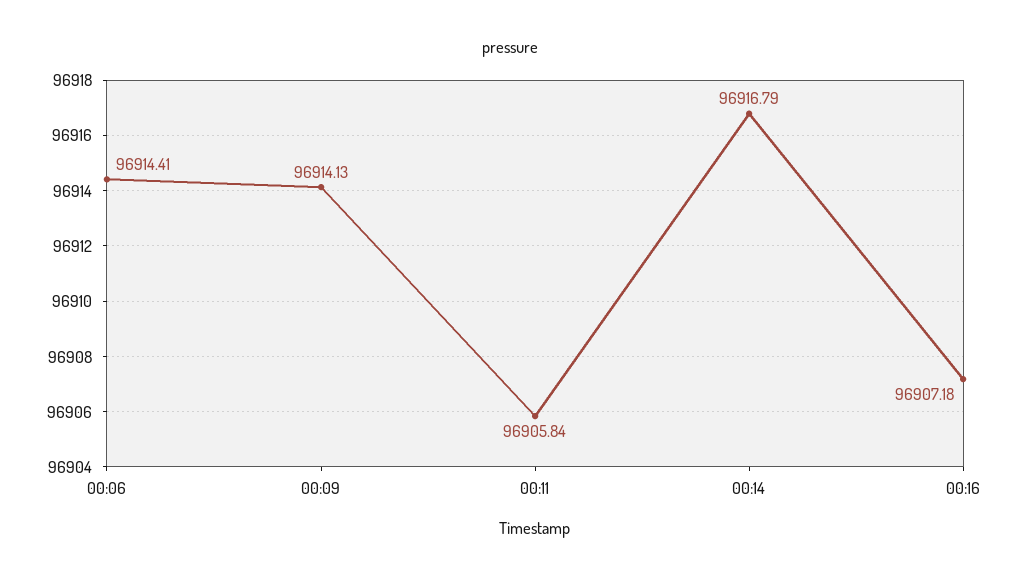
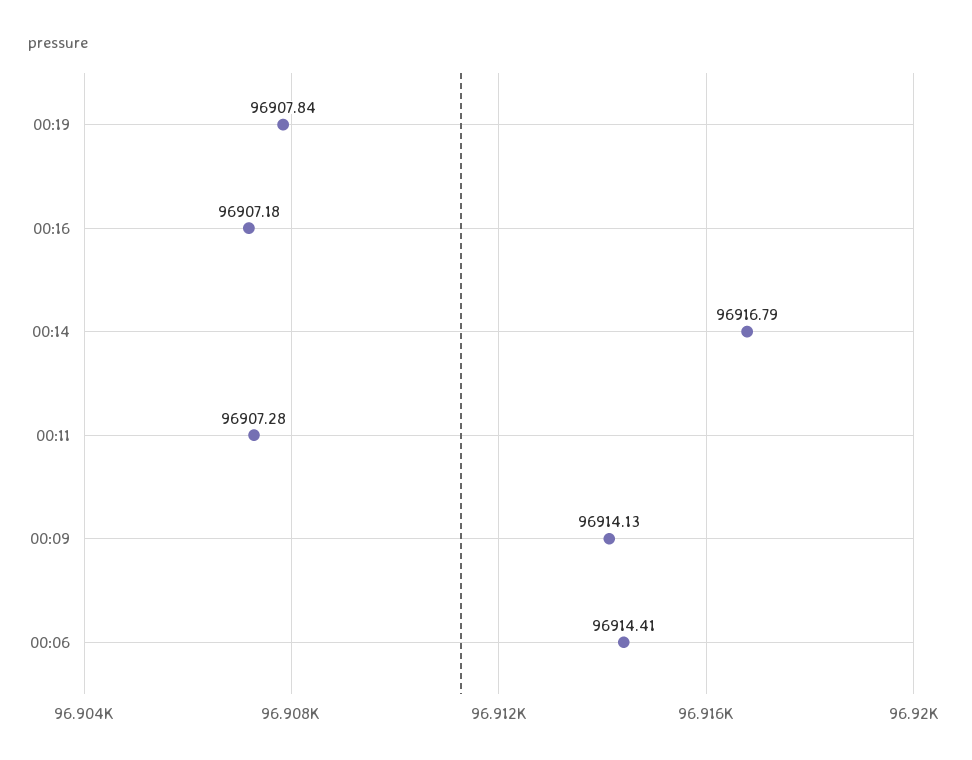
00:11: 96905.84 -> 96907.28
00:19: none -> 96907.84

